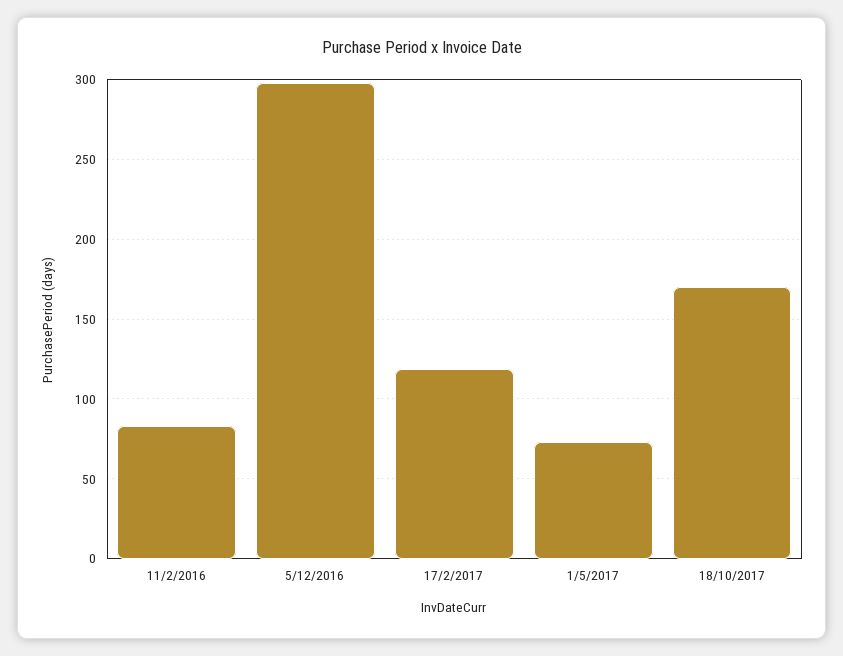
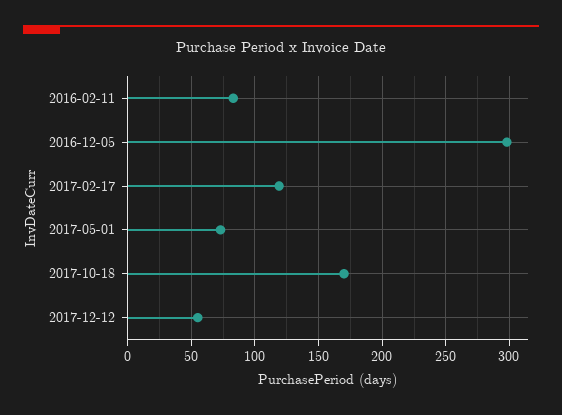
2017-12-12: none -> 55

